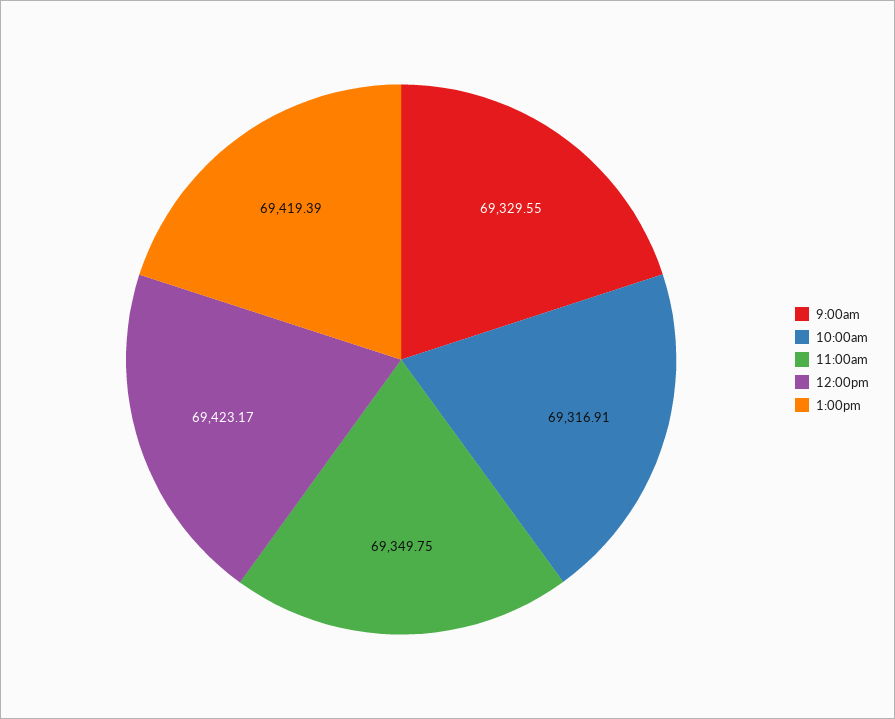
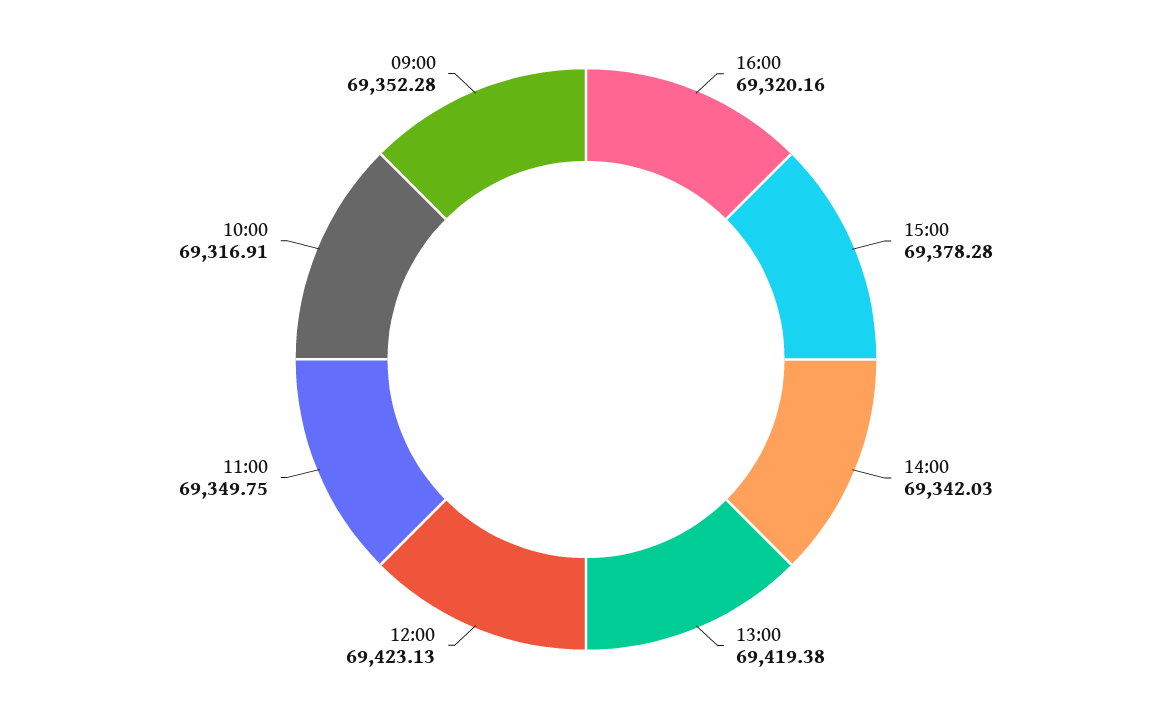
9:00am: 69329.55 -> 69352.28
12:00pm: 69423.17 -> 69423.13
1:00pm: 69419.39 -> 69419.38
16:00: none -> 69320.16
15:00: none -> 69378.28
14:00: none -> 69342.03

